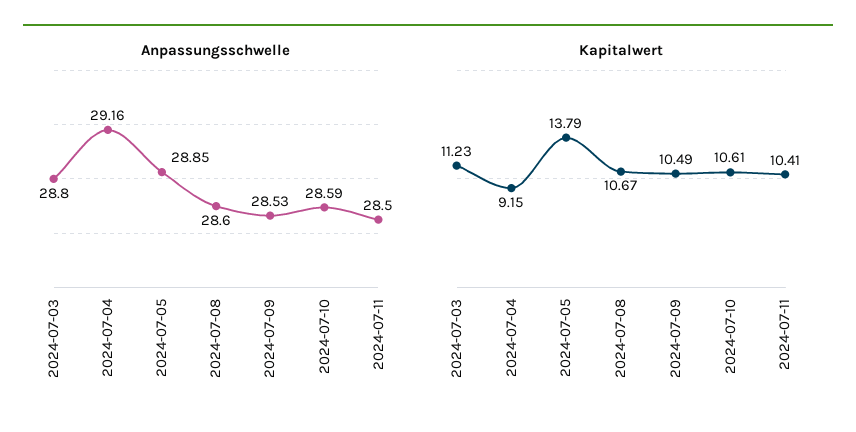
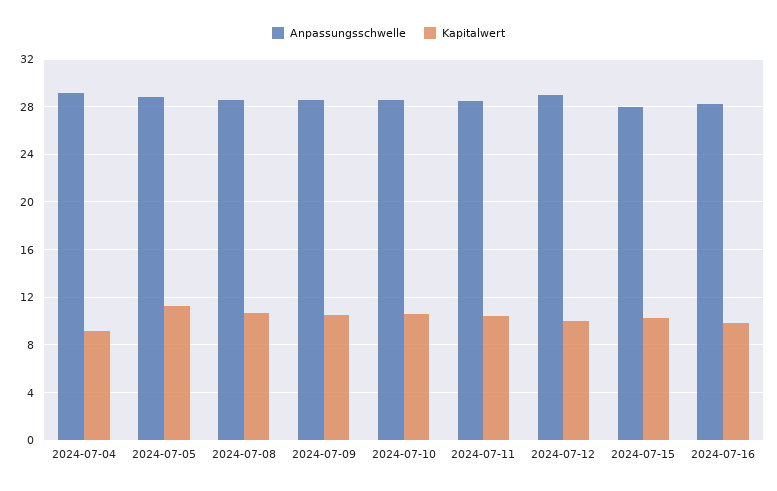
Anpassungsschwelle, 2024-07-03: 28.8 -> none
Kapitalwert, 2024-07-03: 11.23 -> none
Kapitalwert, 2024-07-05: 13.79 -> 11
Anpassungsschwelle, 2024-07-12: none -> 29
Kapitalwert, 2024-07-12: none -> 10
Anpassungsschwelle, 2024-07-15: none -> 28
Kapitalwert, 2024-07-15: none -> 10
Anpassungsschwelle, 2024-07-16: none -> 28
Kapitalwert, 2024-07-16: none -> 10

